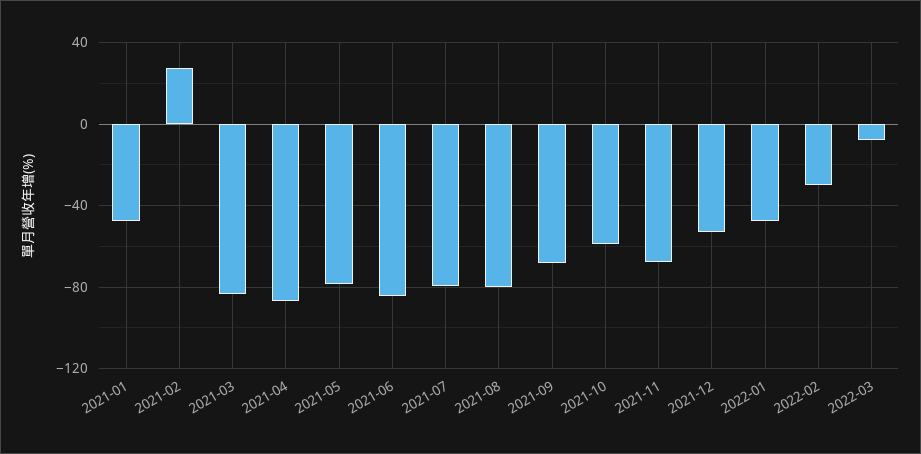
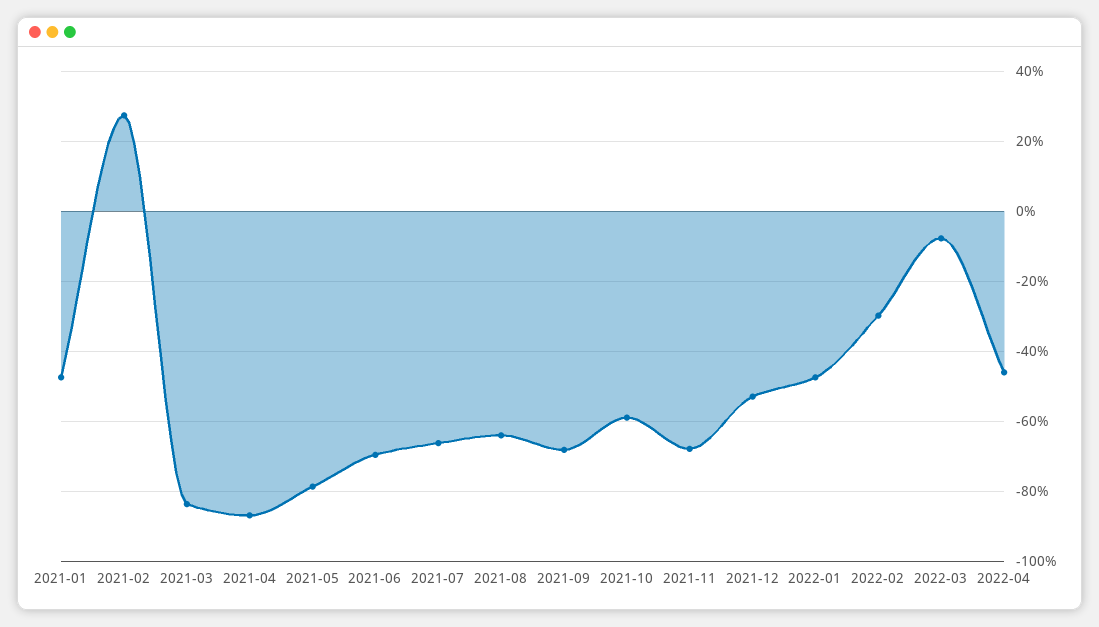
2021-06: -85 -> -70
2021-07: -80 -> -66
2021-08: -80 -> -64
2022-04: none -> -46

